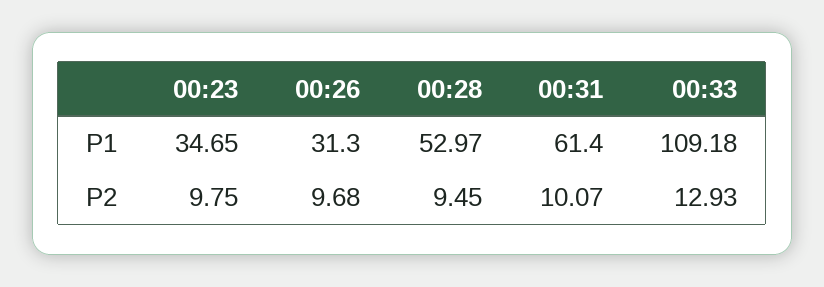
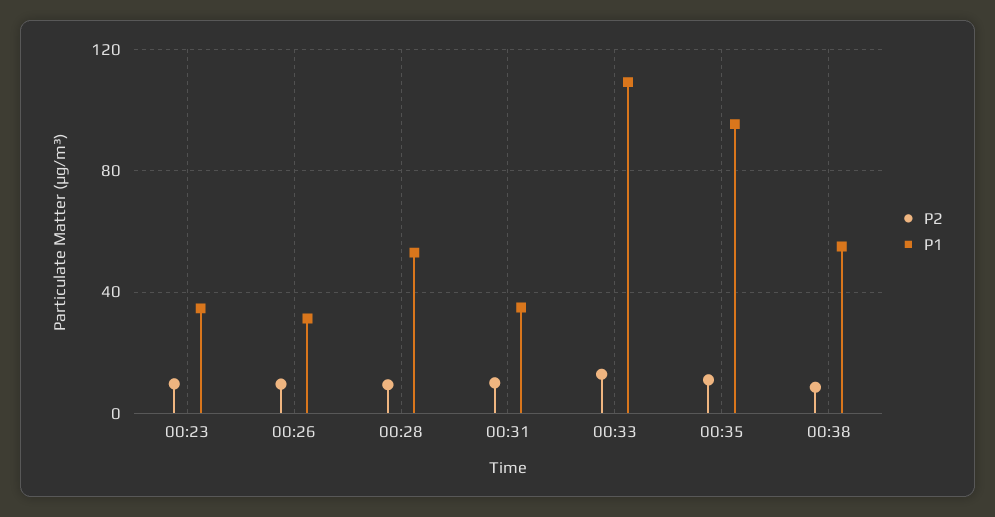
P1, 00:31: 61.4 -> 35
P2, 00:35: none -> 10
P1, 00:35: none -> 95
P2, 00:38: none -> 10
P1, 00:38: none -> 55

